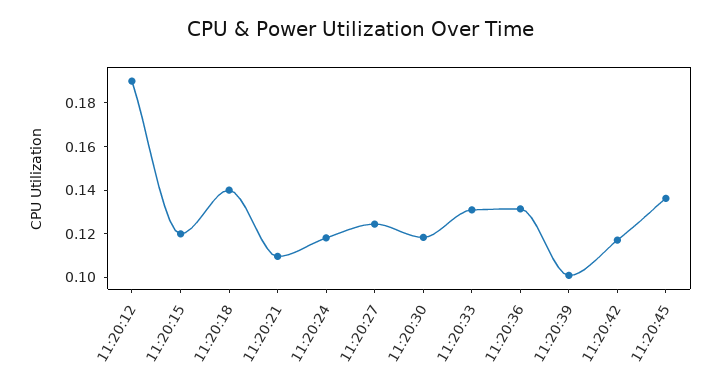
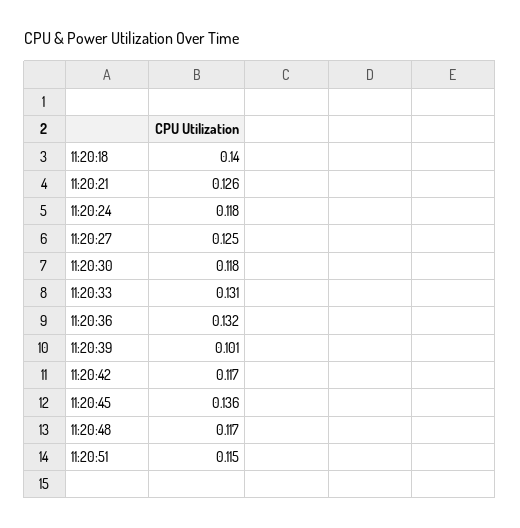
11:20:12: 0.19 -> none
11:20:15: 0.12 -> none
11:20:21: 0.11 -> 0.126
11:20:48: none -> 0.117
11:20:51: none -> 0.115

